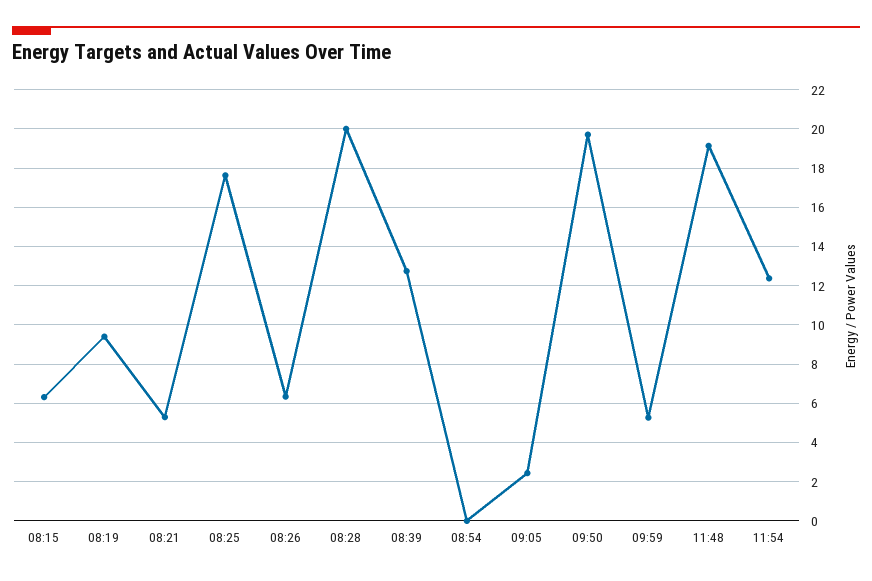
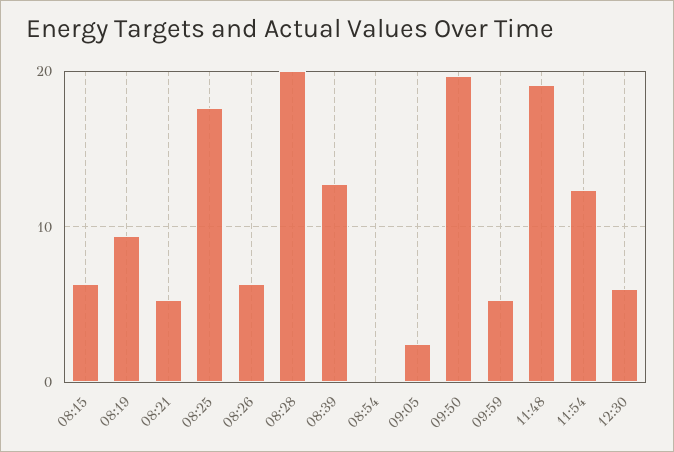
12:30: none -> 6

